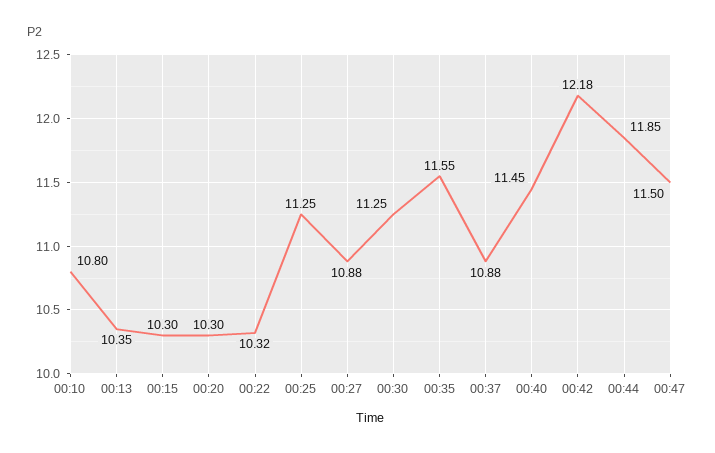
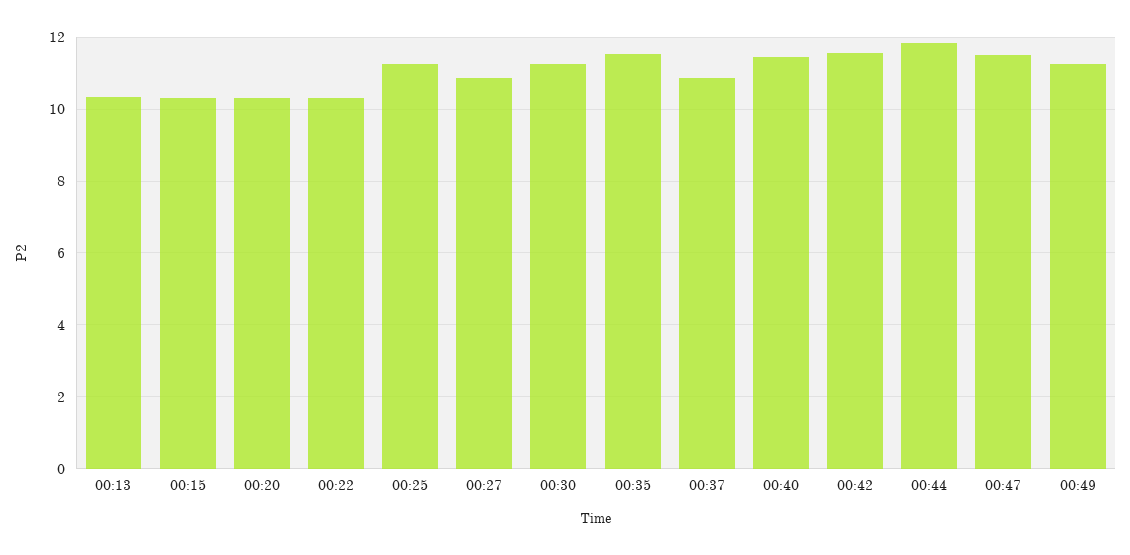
00:10: 10.8 -> none
00:42: 12.18 -> 11.6
00:49: none -> 11.2

